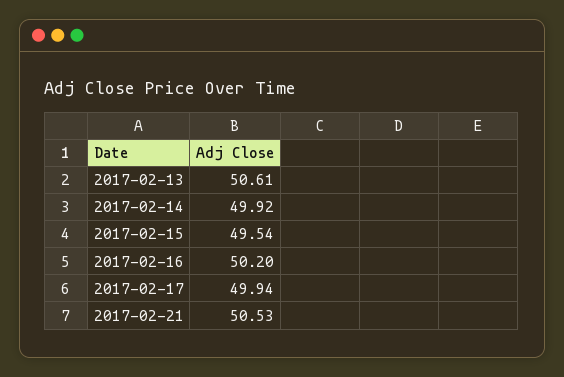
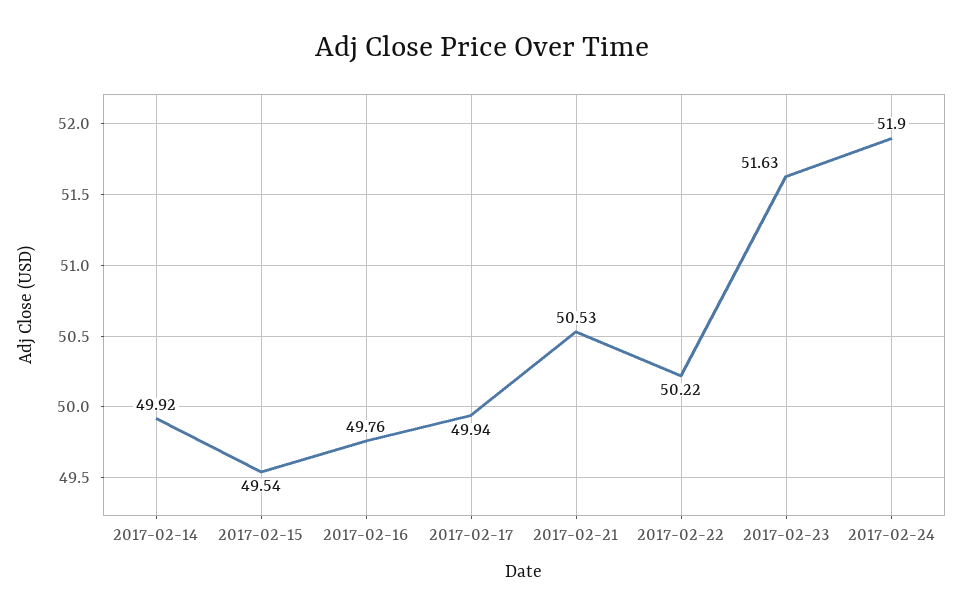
2017-02-13: 50.61 -> none
2017-02-16: 50.2 -> 49.76
2017-02-22: none -> 50.22
2017-02-23: none -> 51.63
2017-02-24: none -> 51.9

